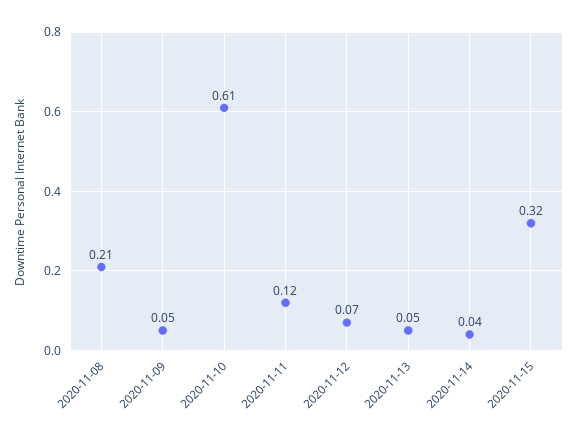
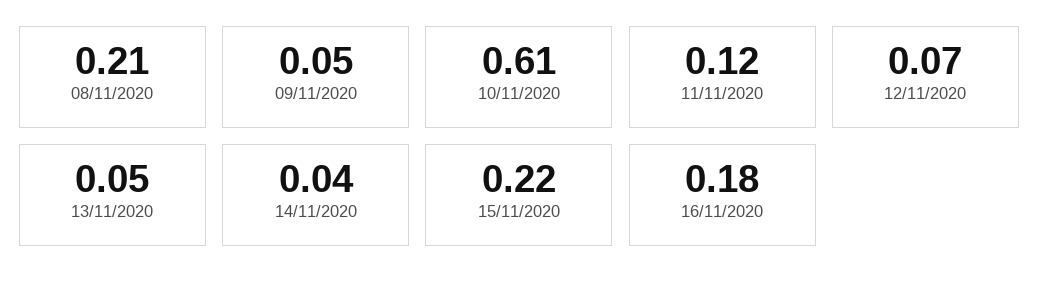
2020-11-15: 0.32 -> 0.22
16/11/2020: none -> 0.18

